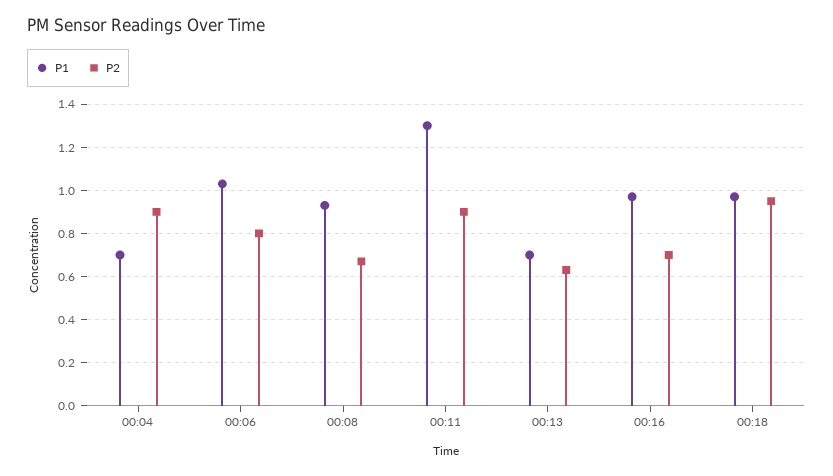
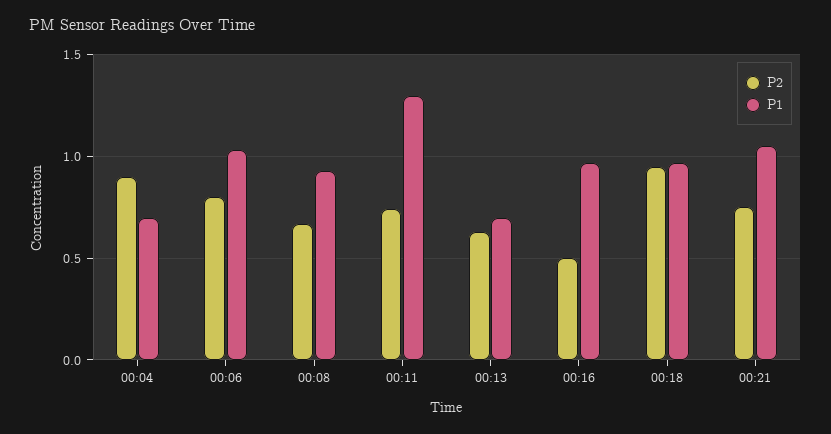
P2, 00:11: 0.9 -> 0.75
P2, 00:16: 0.7 -> 0.5
P2, 00:21: none -> 0.75
P1, 00:21: none -> 1.05

